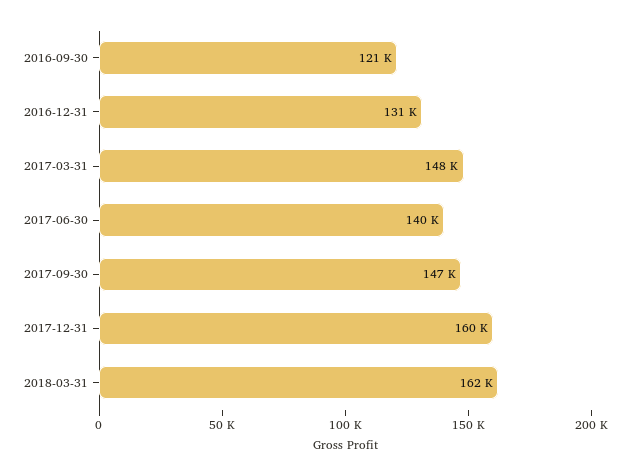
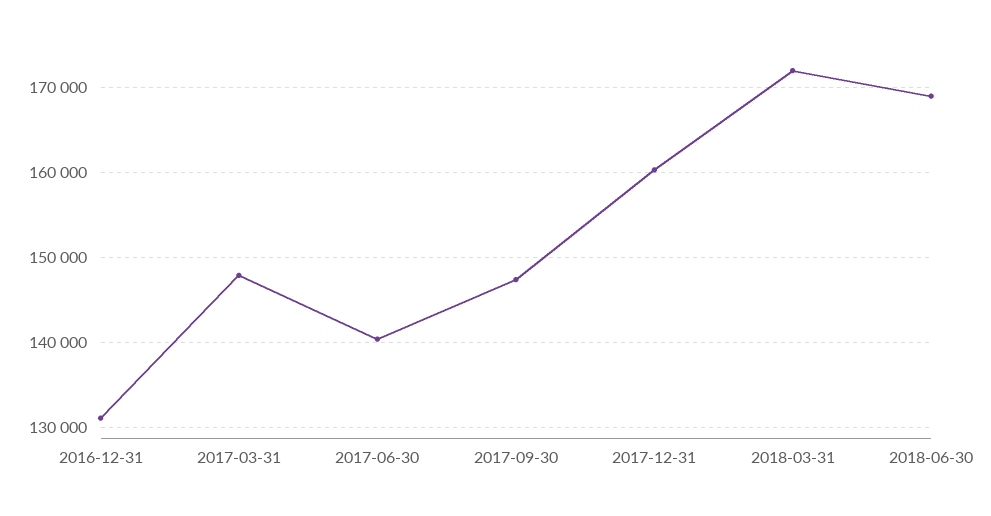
2016-09-30: 121000 -> none
2018-03-31: 162000 -> 172000
2018-06-30: none -> 169000

